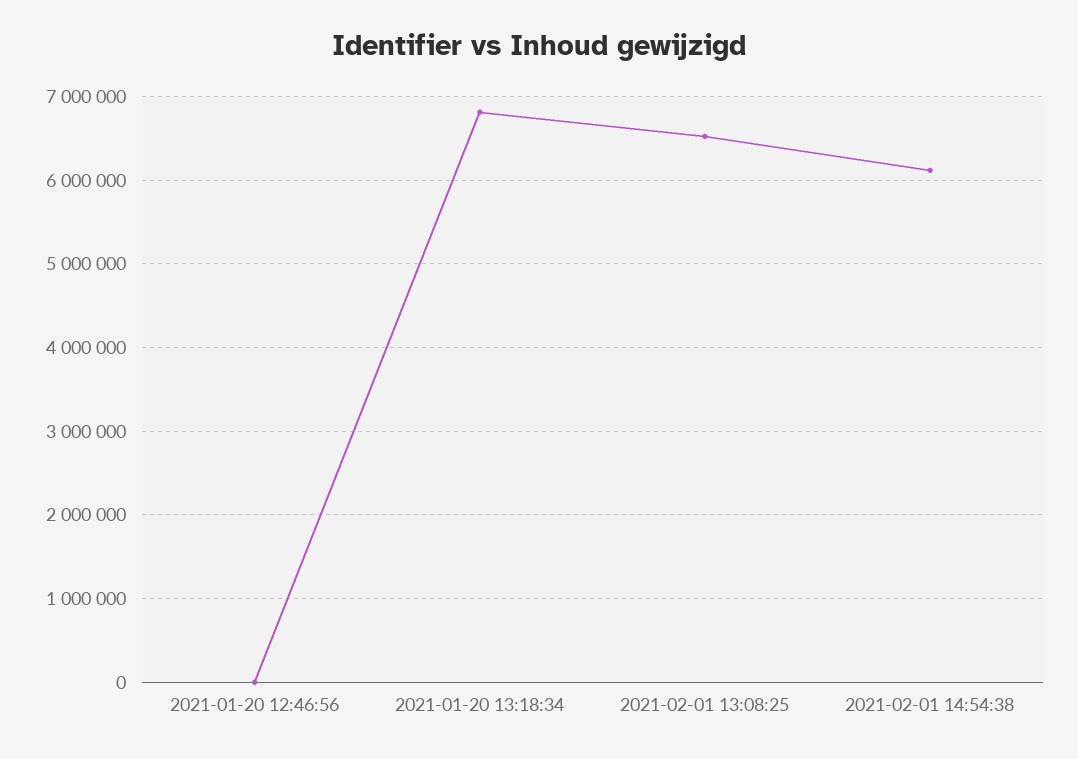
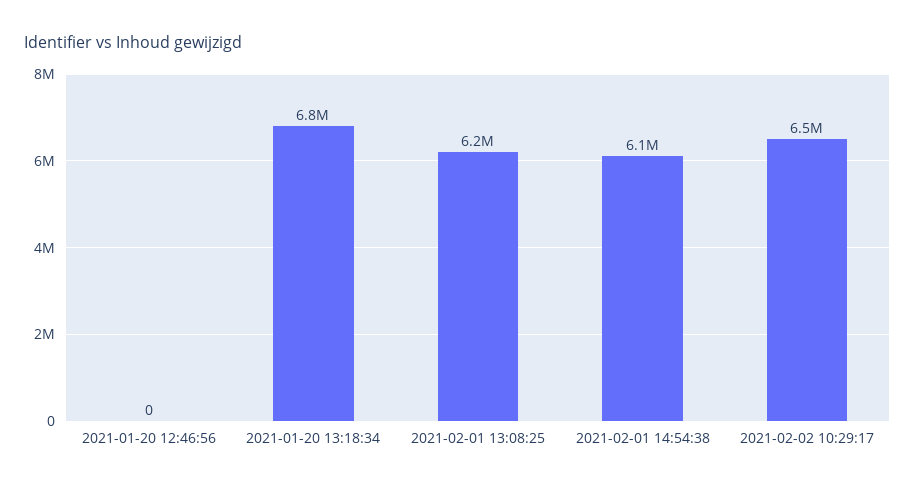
2021-02-01 13:08:25: 6500000 -> 6200000
2021-02-02 10:29:17: none -> 6500000

